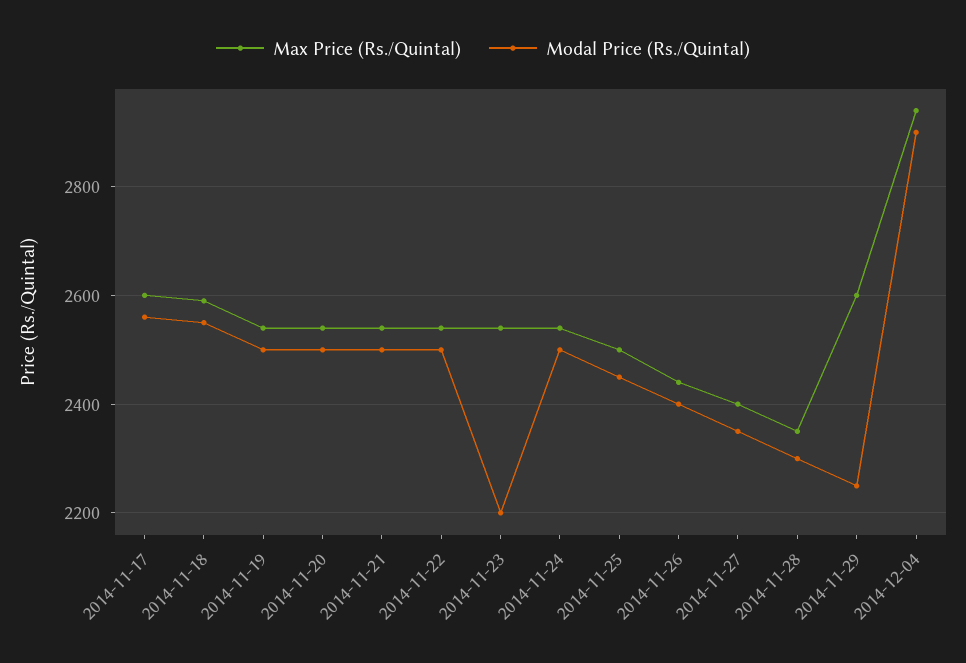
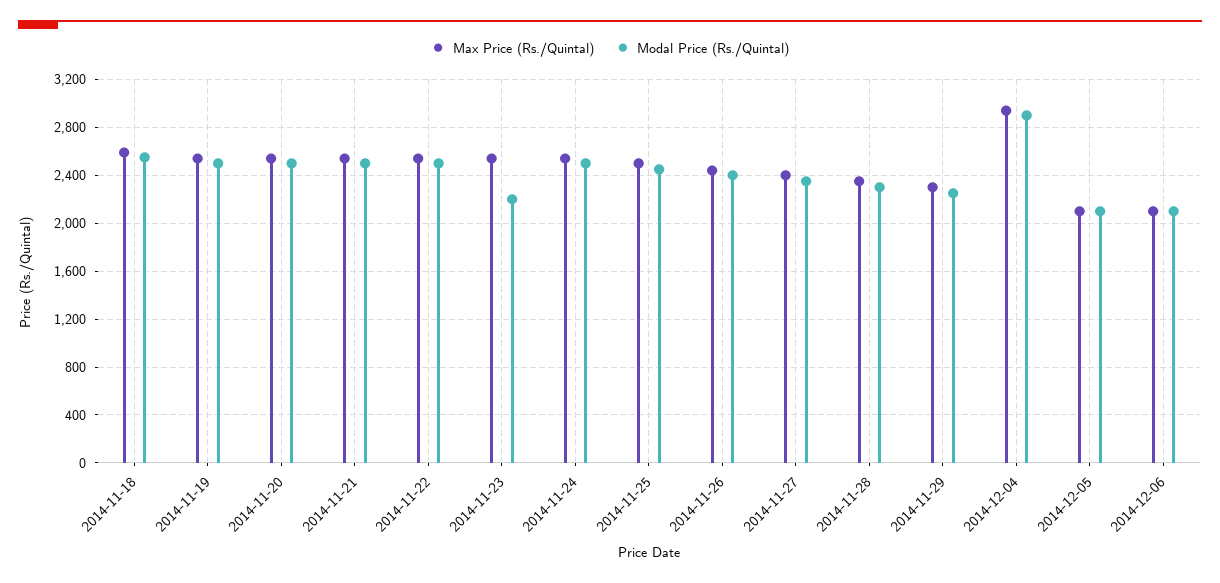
Max Price (Rs./Quintal), 2014-11-17: 2600 -> none
Modal Price (Rs./Quintal), 2014-11-17: 2560 -> none
Max Price (Rs./Quintal), 2014-11-29: 2600 -> 2300
Max Price (Rs./Quintal), 2014-12-05: none -> 2100
Modal Price (Rs./Quintal), 2014-12-05: none -> 2100
Max Price (Rs./Quintal), 2014-12-06: none -> 2100
Modal Price (Rs./Quintal), 2014-12-06: none -> 2100

